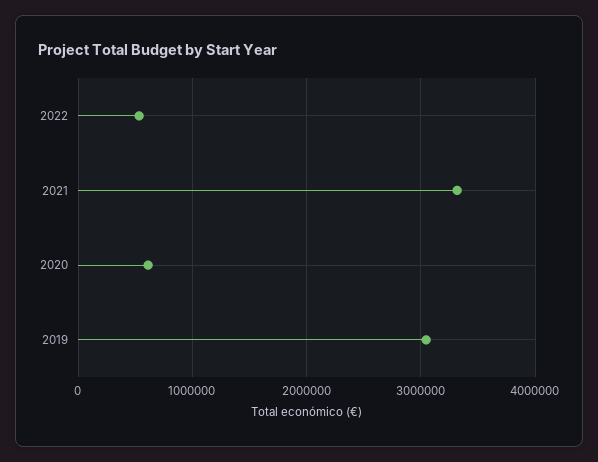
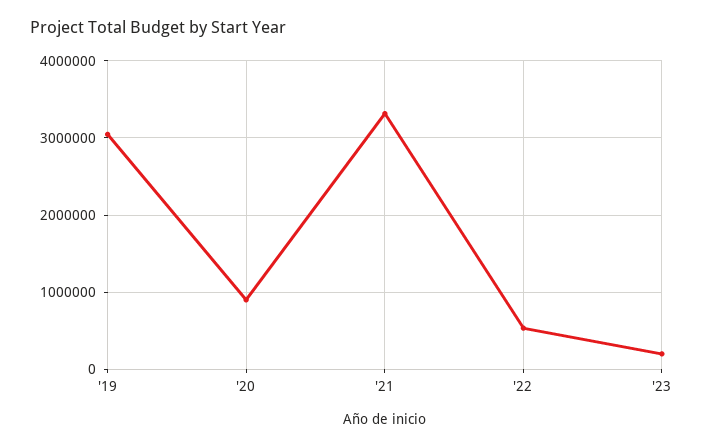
2020: 600000 -> 900000
'23: none -> 200000

